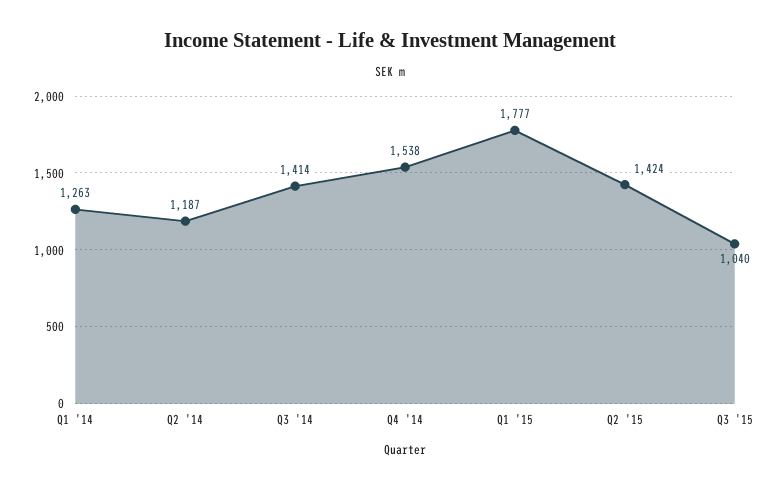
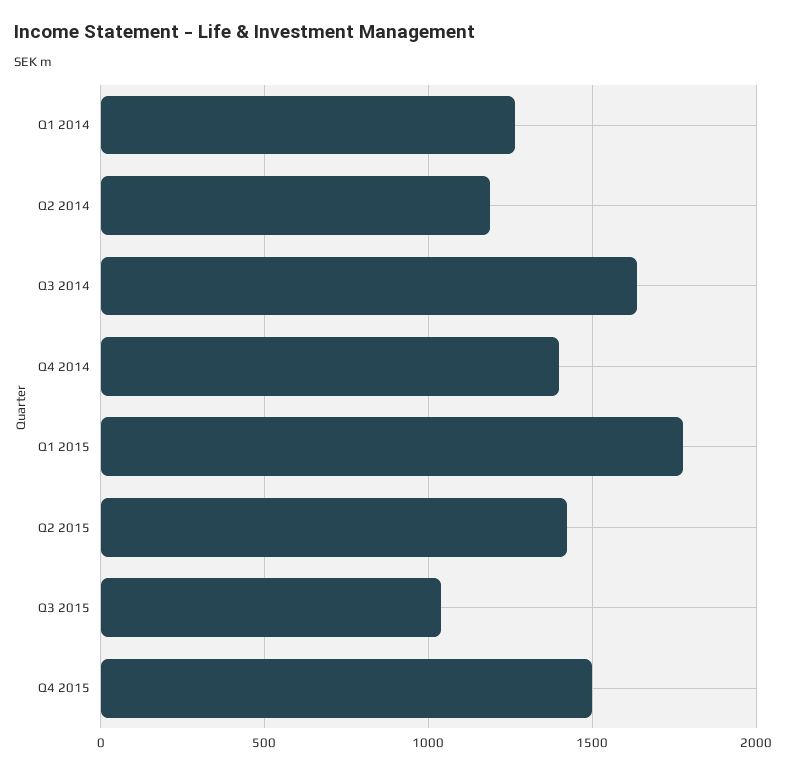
Q3 '14: 1414 -> 1650
Q4 '14: 1538 -> 1400
Q4 2015: none -> 1500

